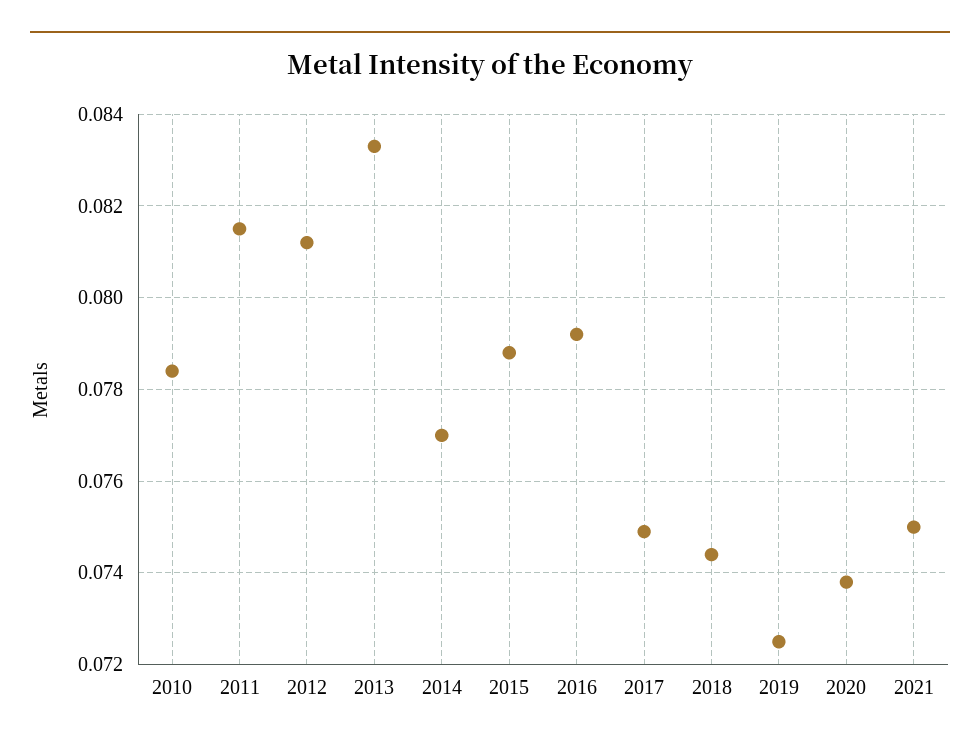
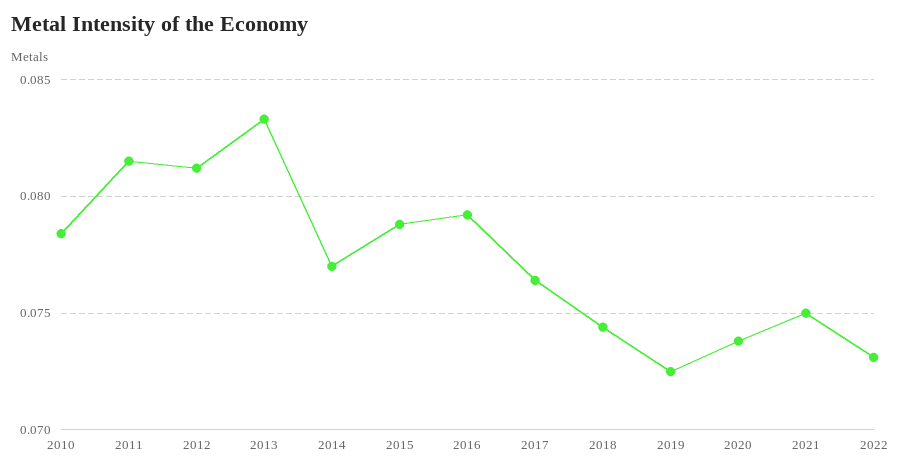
2017: 0.075 -> 0.0765
2022: none -> 0.073

